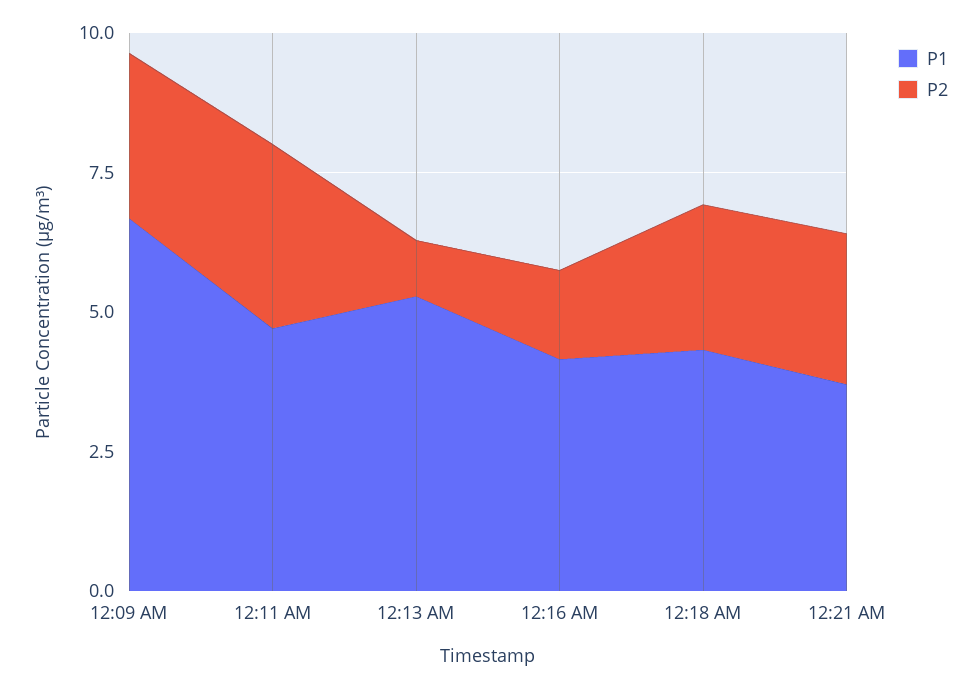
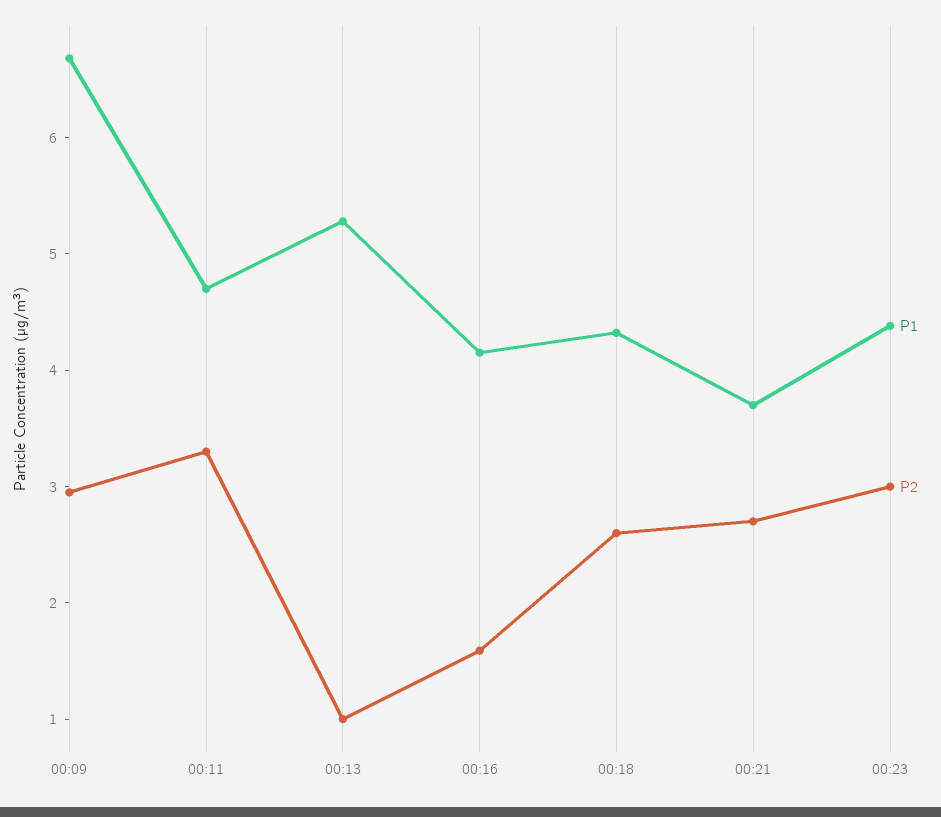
P1, 00:23: none -> 4.4
P2, 00:23: none -> 3

